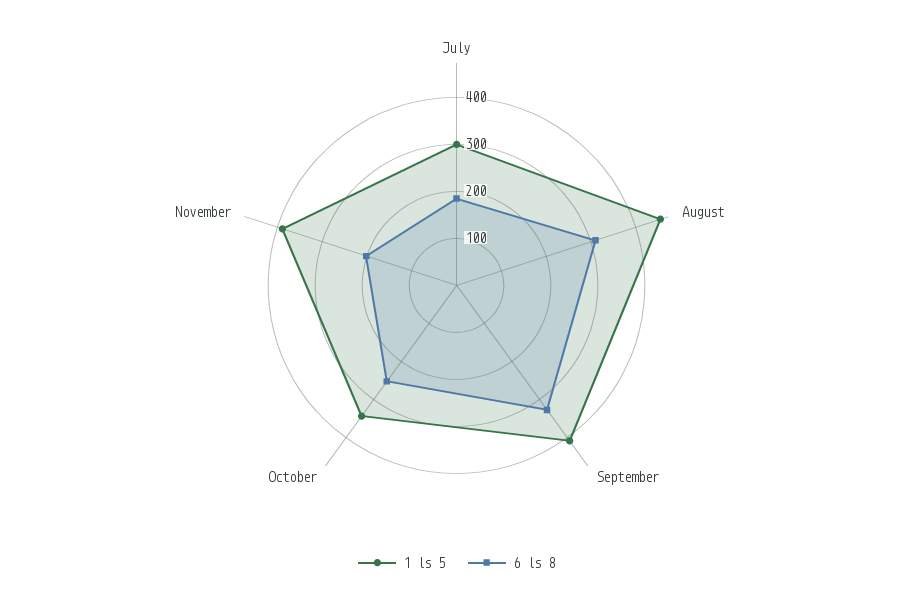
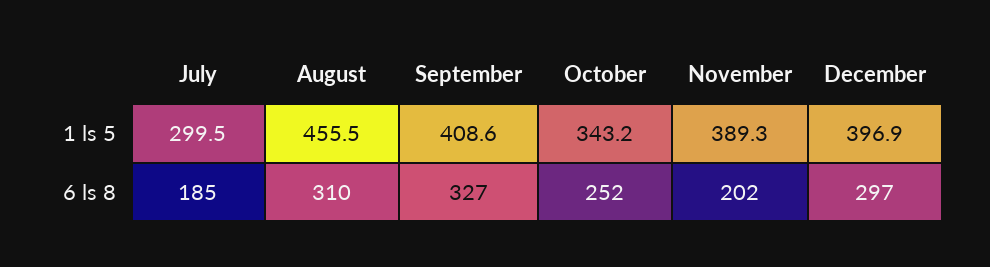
1 ls 5, December: none -> 396.9
6 ls 8, December: none -> 297

